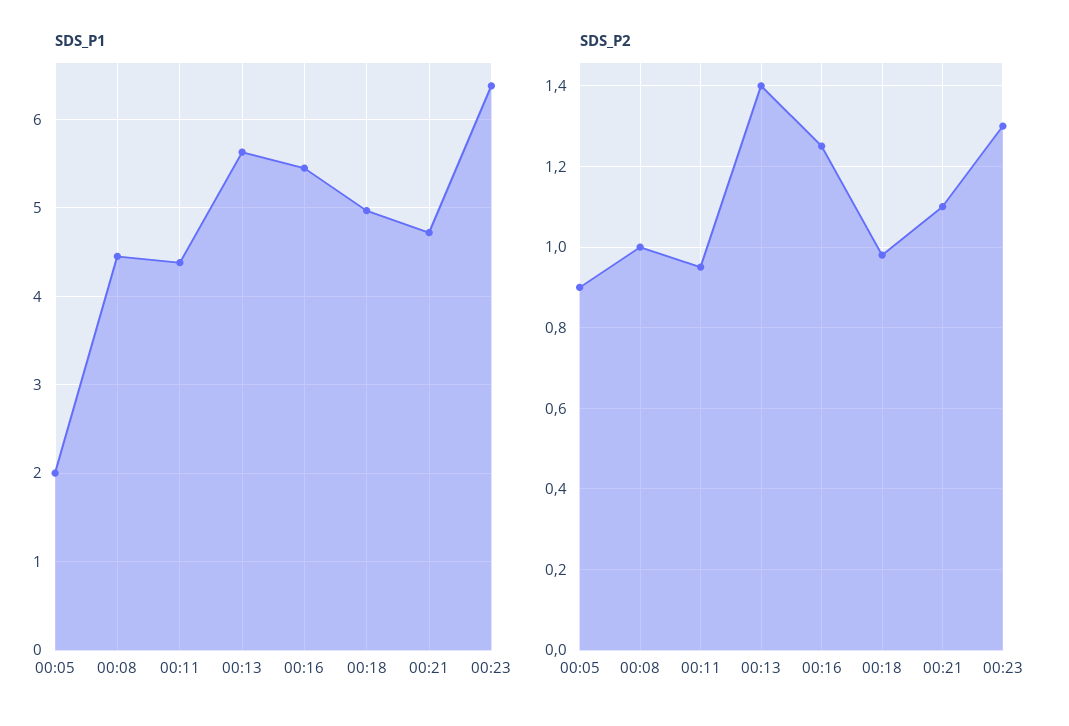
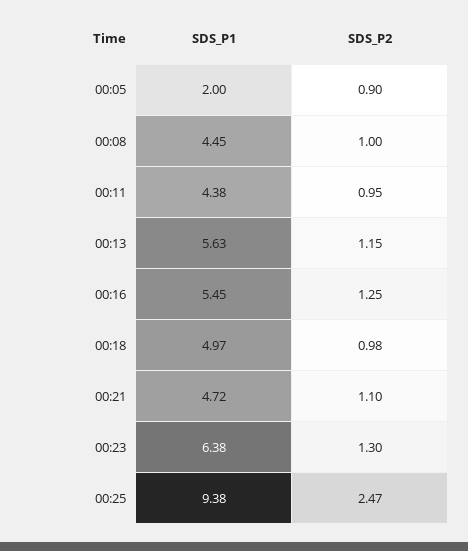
SDS_P2, 00:13: 1.4 -> 1.15
SDS_P1, 00:25: none -> 9.38
SDS_P2, 00:25: none -> 2.47

